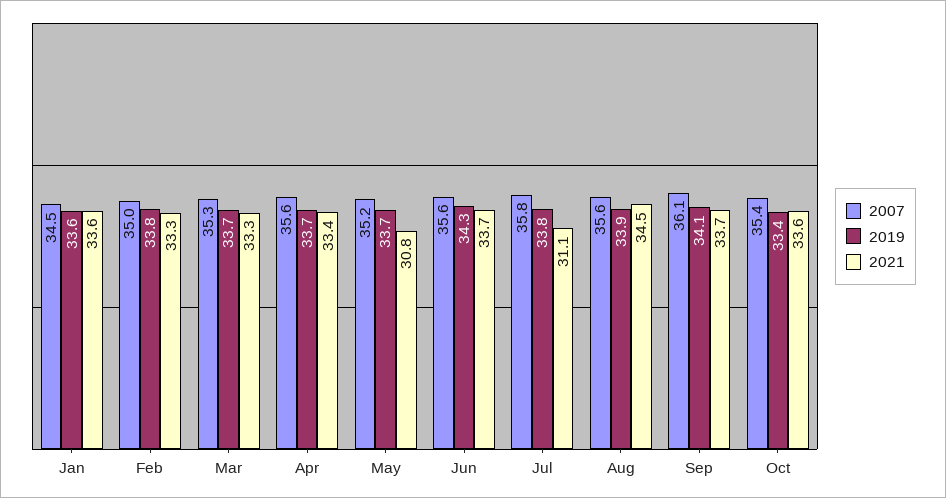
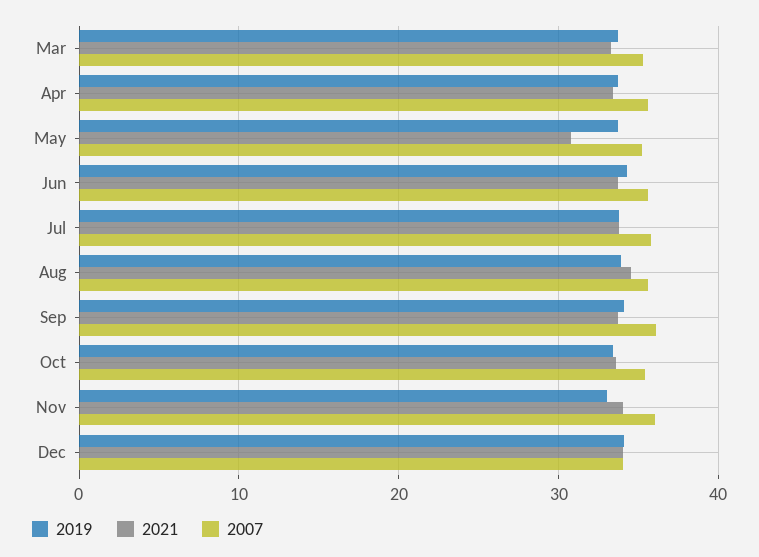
2007, Jan: 34.5 -> none
2019, Jan: 33.6 -> none
2021, Jan: 33.6 -> none
2007, Feb: 35 -> none
2019, Feb: 33.8 -> none
2021, Feb: 33.3 -> none
2021, Jul: 31.1 -> 34
2019, Nov: none -> 33
2021, Nov: none -> 34
2007, Nov: none -> 36
2019, Dec: none -> 34
2021, Dec: none -> 34
2007, Dec: none -> 34

